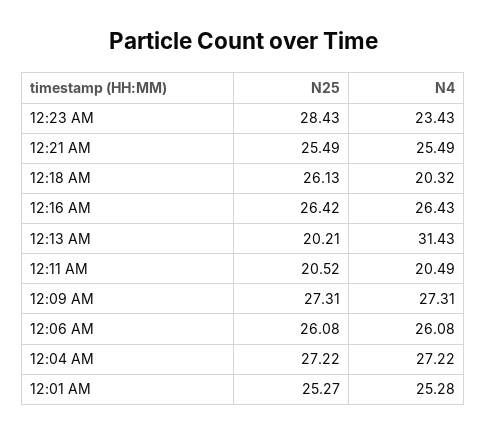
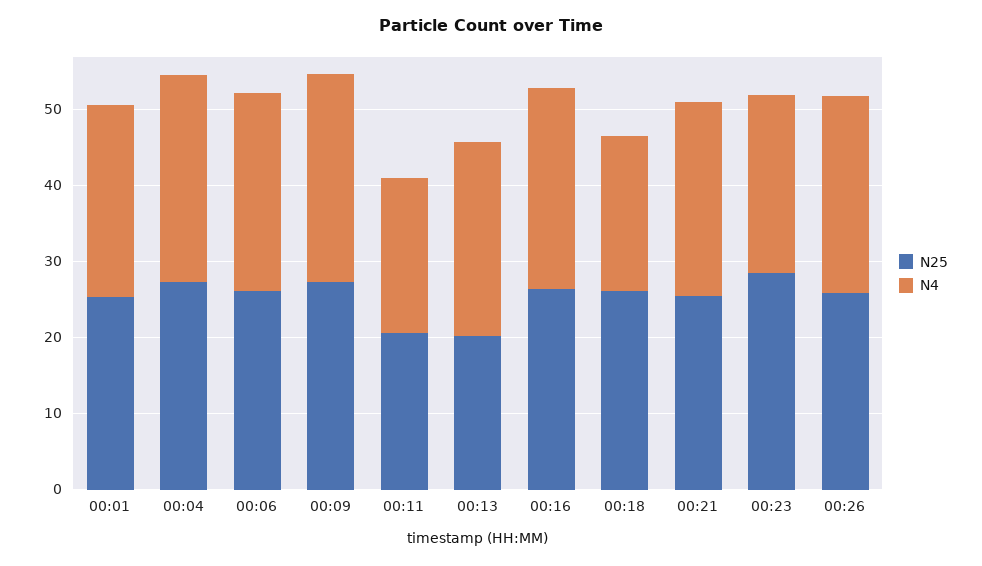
N4, 12:13 AM: 31.43 -> 26
N25, 00:26: none -> 26
N4, 00:26: none -> 26

